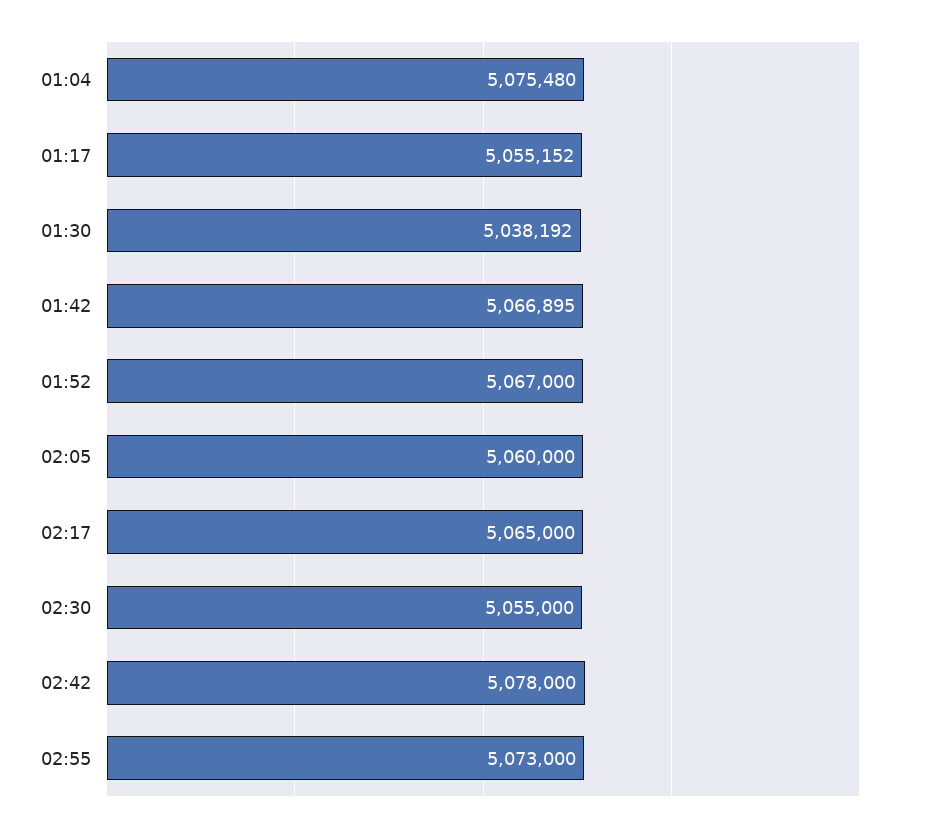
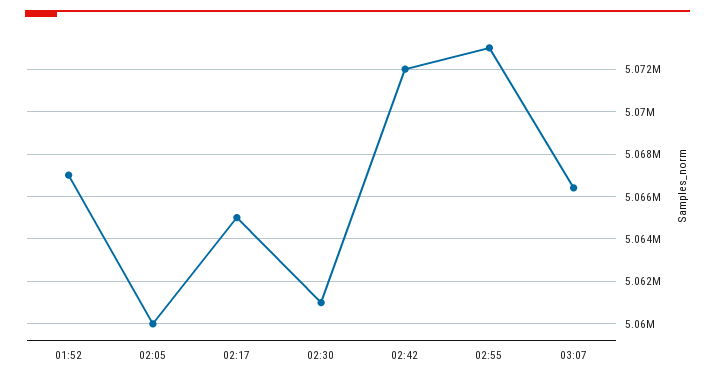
01:04: 5075480 -> none
01:17: 5055152 -> none
01:30: 5038192 -> none
01:42: 5066895 -> none
02:30: 5055000 -> 5061000
02:42: 5078000 -> 5072000
03:07: none -> 5066500

